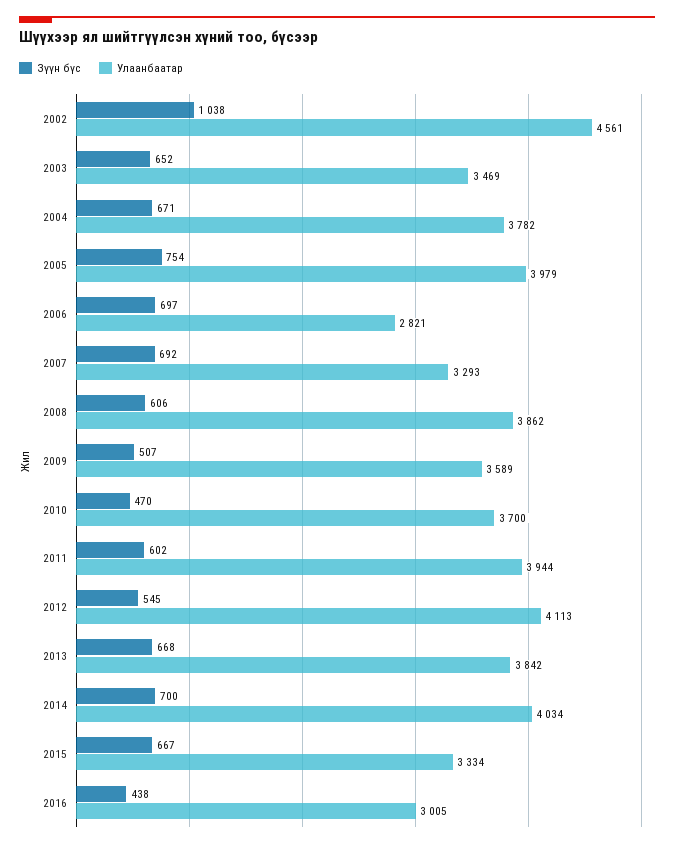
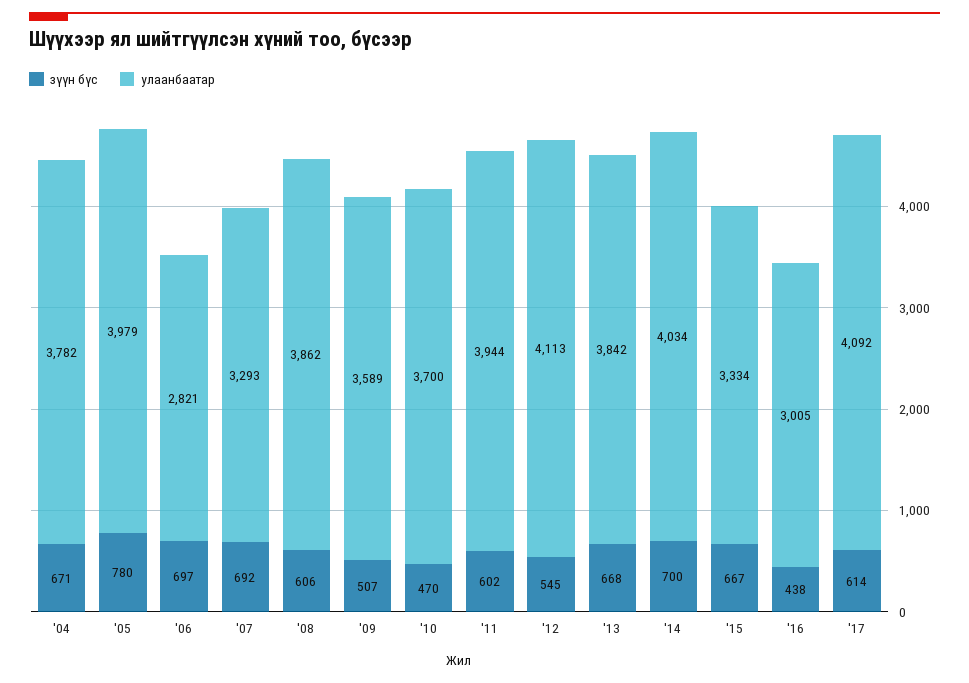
Зүүн бүс, 2002: 1038 -> none
Улаанбаатар, 2002: 4561 -> none
Зүүн бүс, 2003: 652 -> none
Улаанбаатар, 2003: 3469 -> none
Зүүн бүс, 2005: 754 -> 780
Зүүн бүс, '17: none -> 614
Улаанбаатар, '17: none -> 4092

